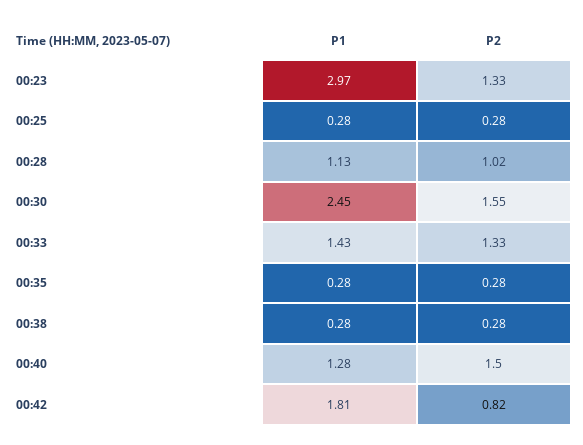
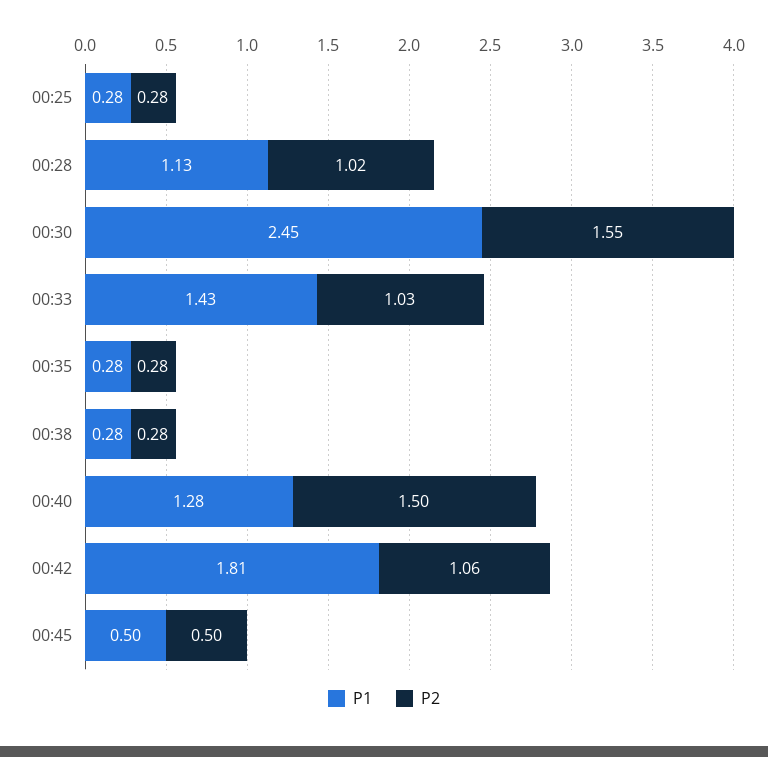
P1, 00:23: 2.97 -> none
P2, 00:23: 1.33 -> none
P2, 00:33: 1.33 -> 1.03
P2, 00:42: 0.82 -> 1.06
P1, 00:45: none -> 0.5
P2, 00:45: none -> 0.5

